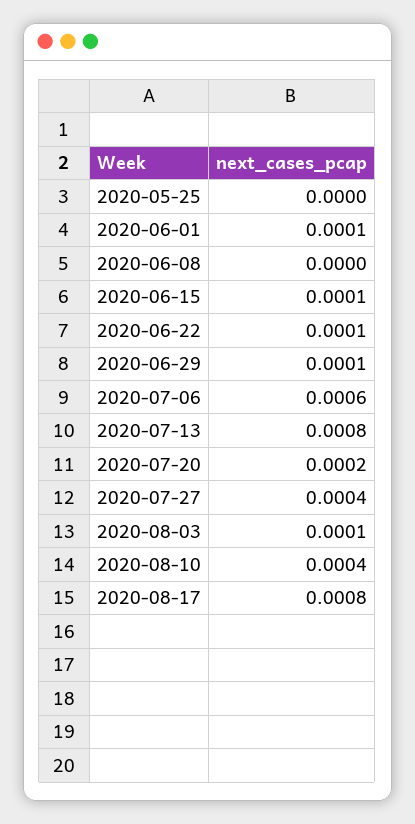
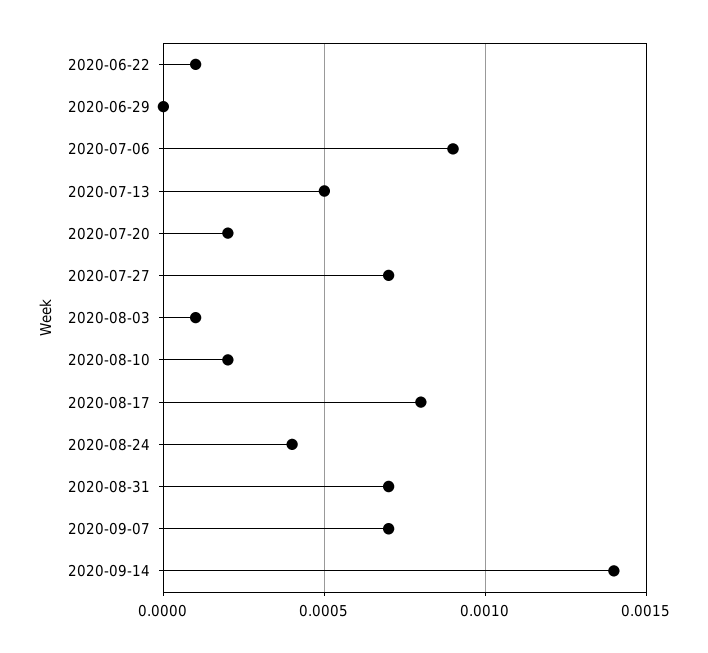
2020-05-25: 0 -> none
2020-06-01: 0.0001 -> none
2020-06-08: 0 -> none
2020-06-15: 0.0001 -> none
2020-06-29: 0.0001 -> 0
2020-07-06: 0.0006 -> 0.0009
2020-07-13: 0.0008 -> 0.0005
2020-07-27: 0.0004 -> 0.0007
2020-08-10: 0.0004 -> 0.0002
2020-08-24: none -> 0.0004
2020-08-31: none -> 0.0007
2020-09-07: none -> 0.0007
2020-09-14: none -> 0.0014

